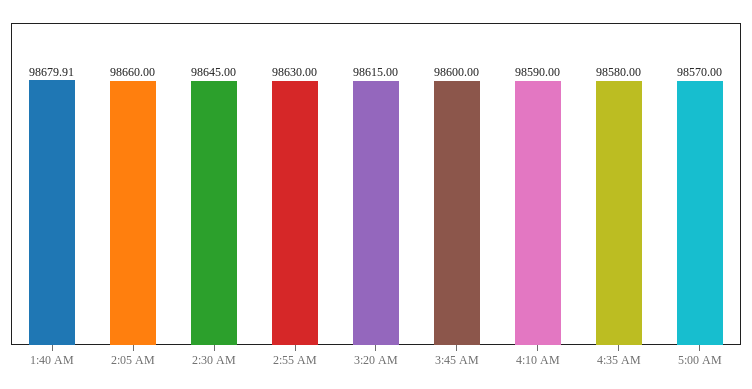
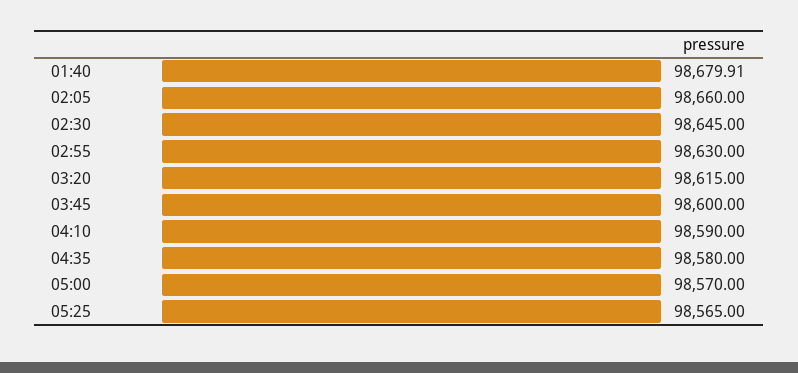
05:25: none -> 98565

